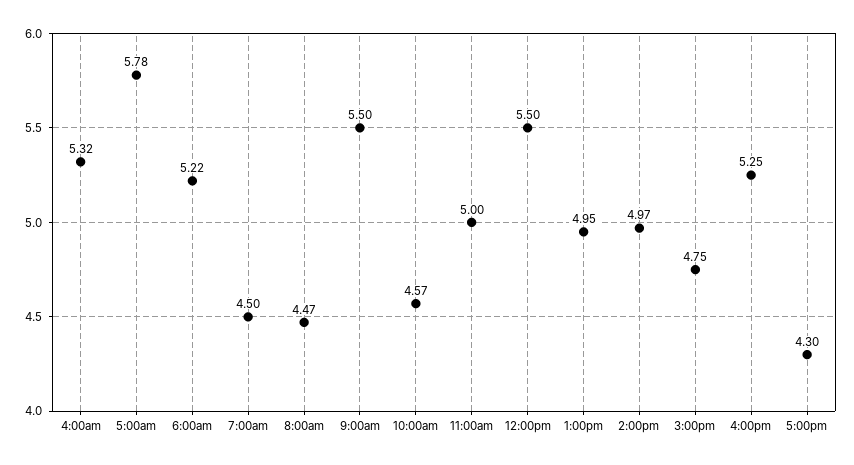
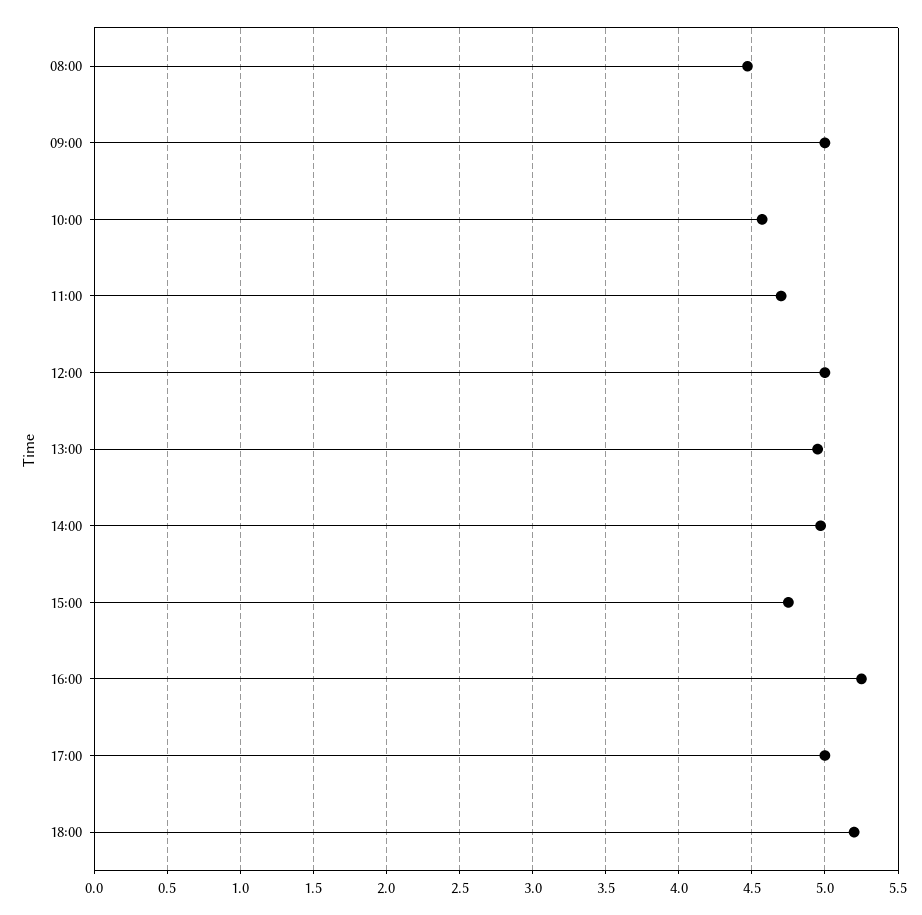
4:00am: 5.32 -> none
5:00am: 5.78 -> none
6:00am: 5.22 -> none
7:00am: 4.5 -> none
9:00am: 5.5 -> 5
11:00am: 5 -> 4.7
12:00pm: 5.5 -> 5
5:00pm: 4.3 -> 5
18:00: none -> 5.2

